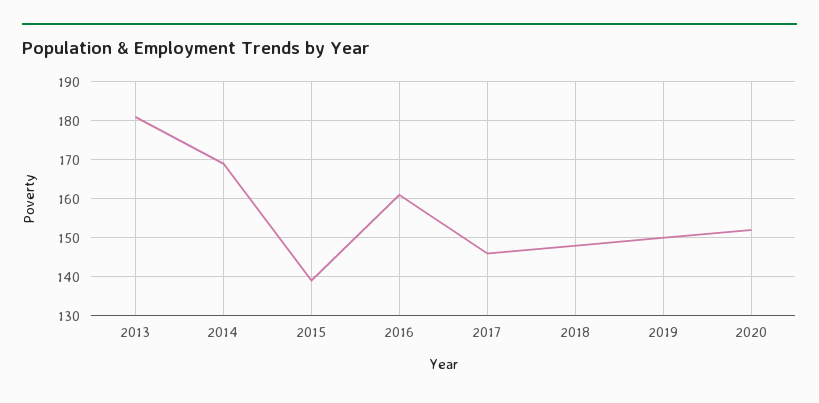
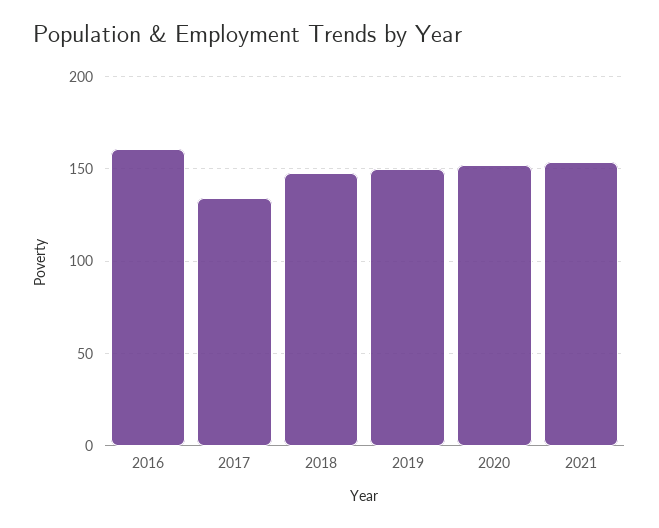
2013: 180 -> none
2014: 170 -> none
2015: 140 -> none
2017: 145 -> 135
2021: none -> 155

